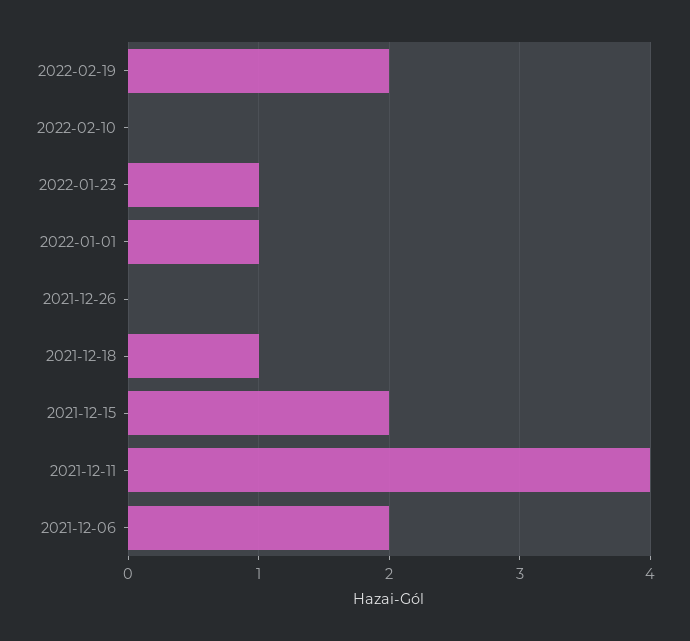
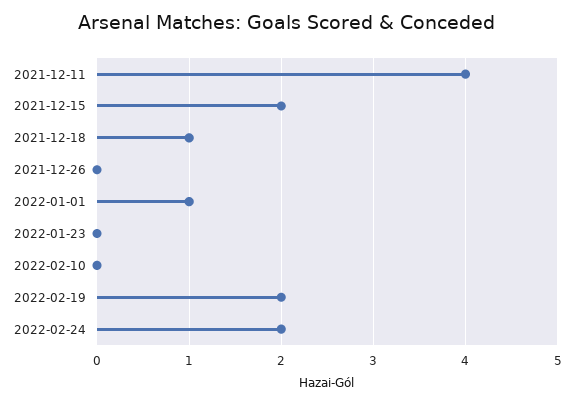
2022-01-23: 1 -> 0
2021-12-06: 2 -> none
2022-02-24: none -> 2

